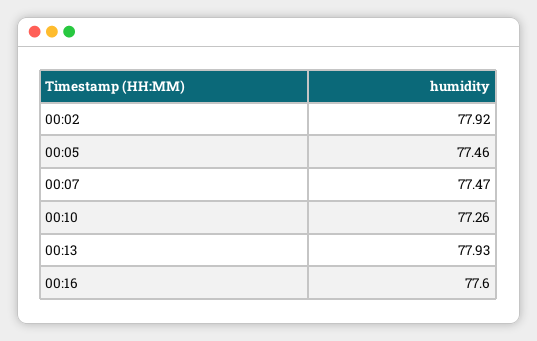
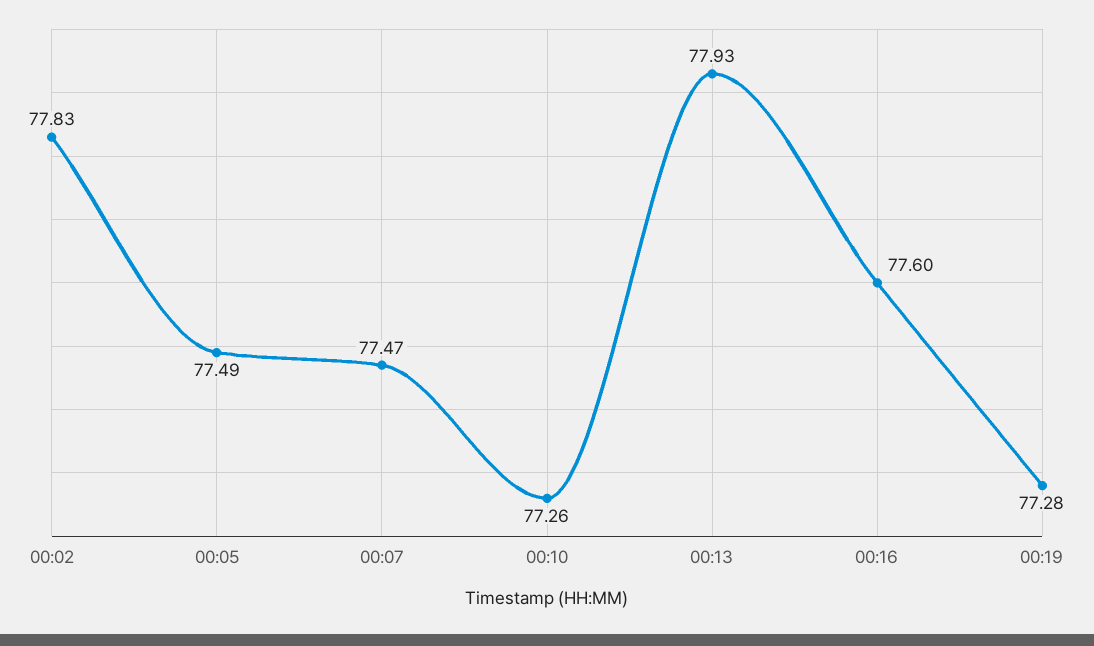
00:02: 77.92 -> 77.83
00:05: 77.46 -> 77.49
00:19: none -> 77.28

